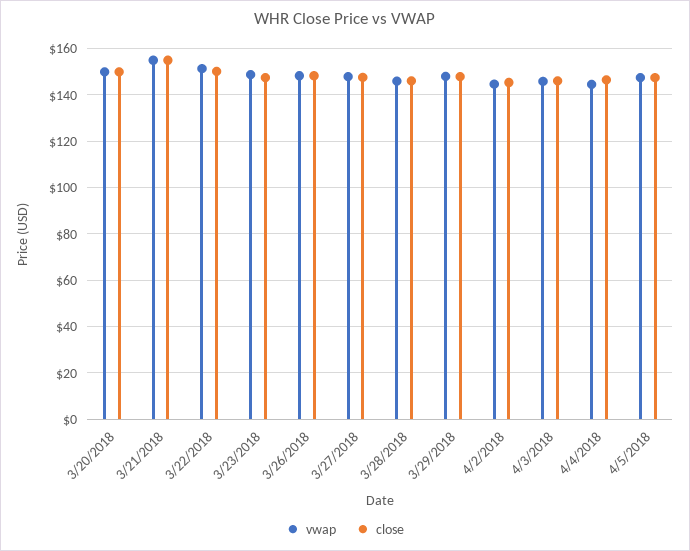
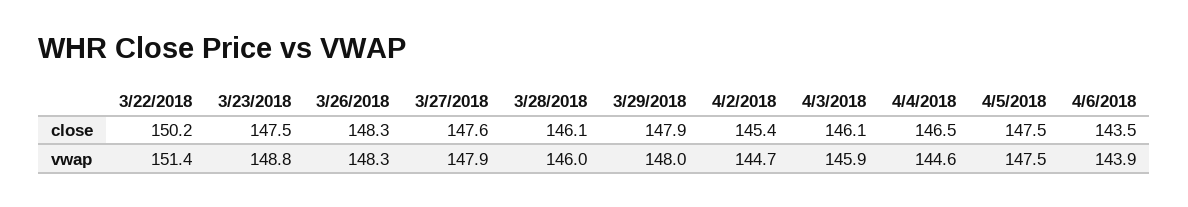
vwap, 3/20/2018: 150 -> none
close, 3/20/2018: 150 -> none
vwap, 3/21/2018: 155 -> none
close, 3/21/2018: 155 -> none
close, 4/6/2018: none -> 143.5
vwap, 4/6/2018: none -> 143.9

